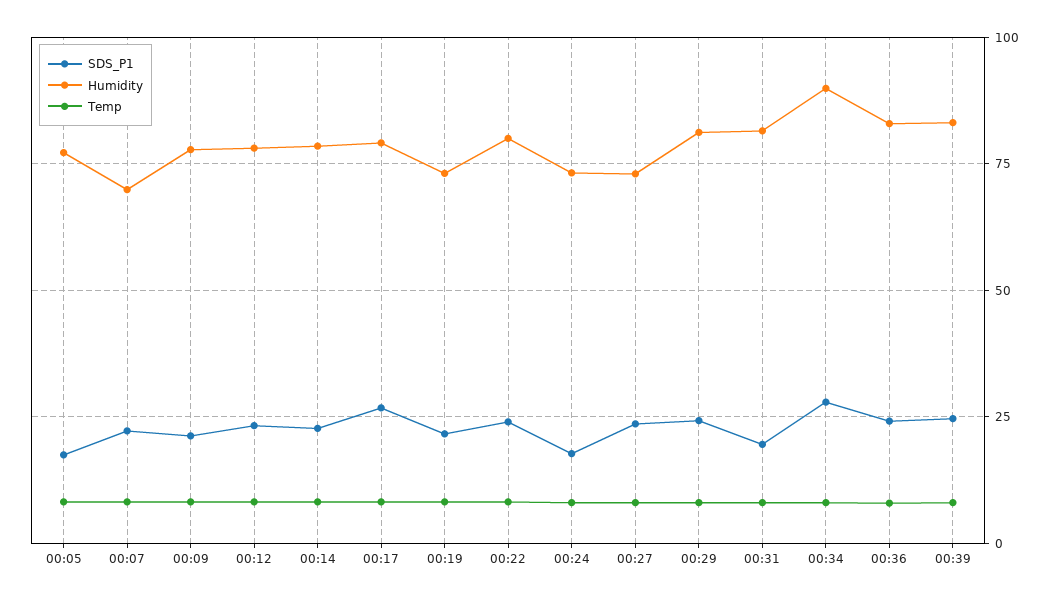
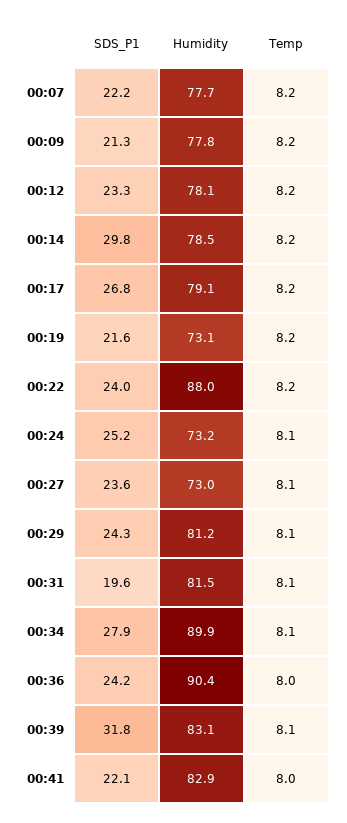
SDS_P1, 00:05: 17.5 -> none
Humidity, 00:05: 77.5 -> none
Temp, 00:05: 7.5 -> none
Humidity, 00:07: 70 -> 77.7
SDS_P1, 00:14: 22.5 -> 29.8
Humidity, 00:22: 80 -> 88
SDS_P1, 00:24: 17.5 -> 25.2
Humidity, 00:36: 82.5 -> 90.4
SDS_P1, 00:39: 25 -> 31.8
SDS_P1, 00:41: none -> 22.1
Humidity, 00:41: none -> 82.9
Temp, 00:41: none -> 8

